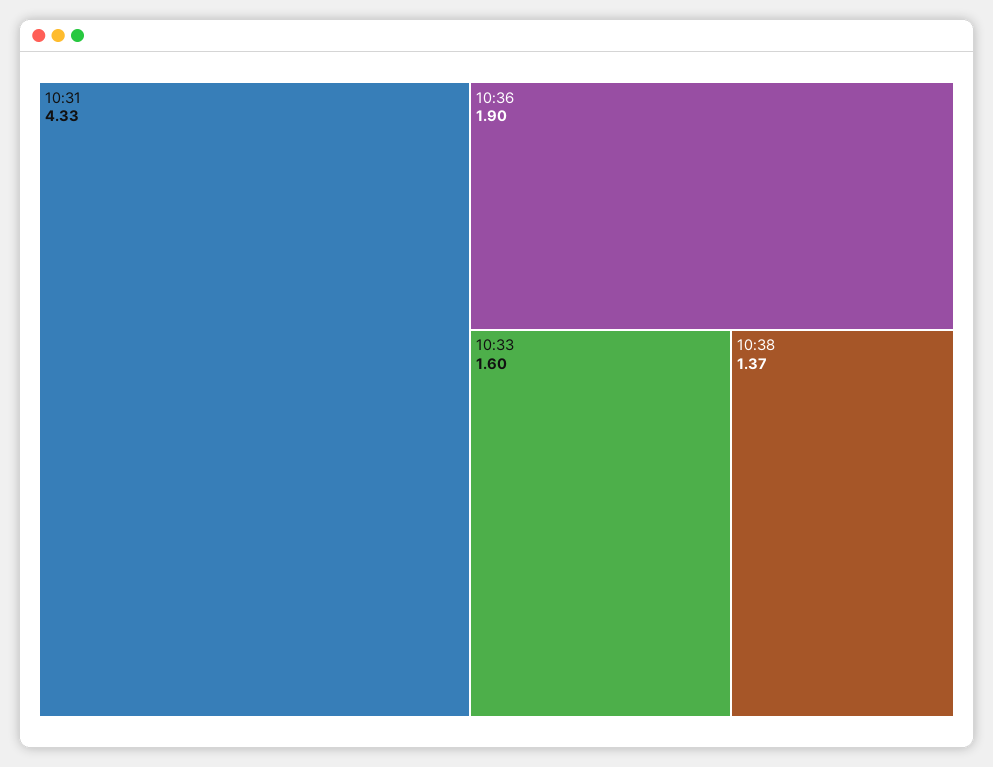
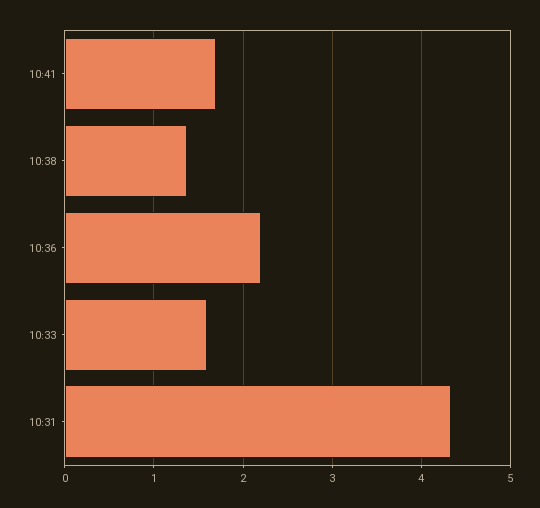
10:36: 1.9 -> 2.2
10:41: none -> 1.7

